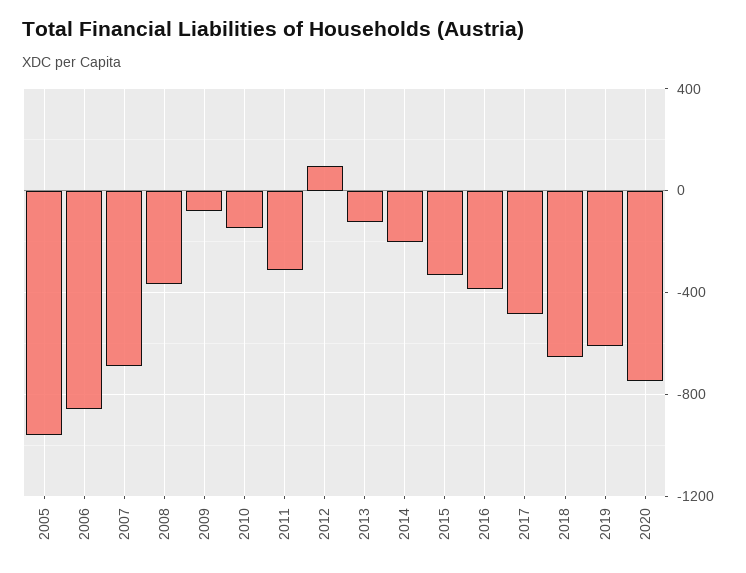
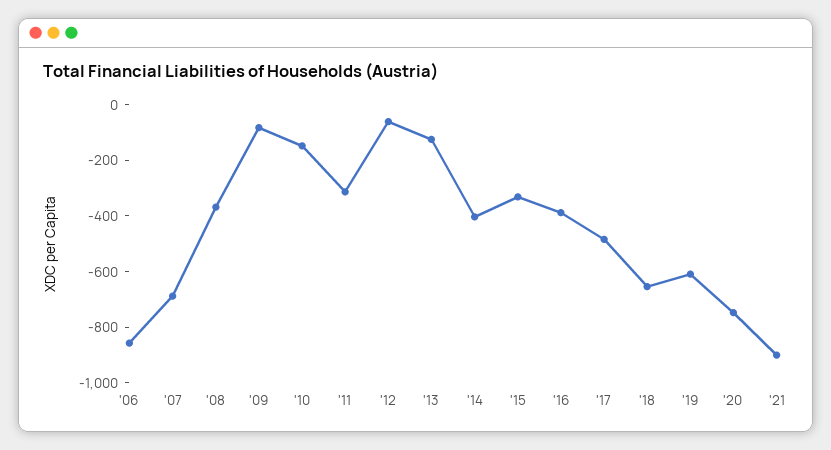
2005: -950 -> none
2012: 100 -> -50
2014: -200 -> -400
'21: none -> -900

